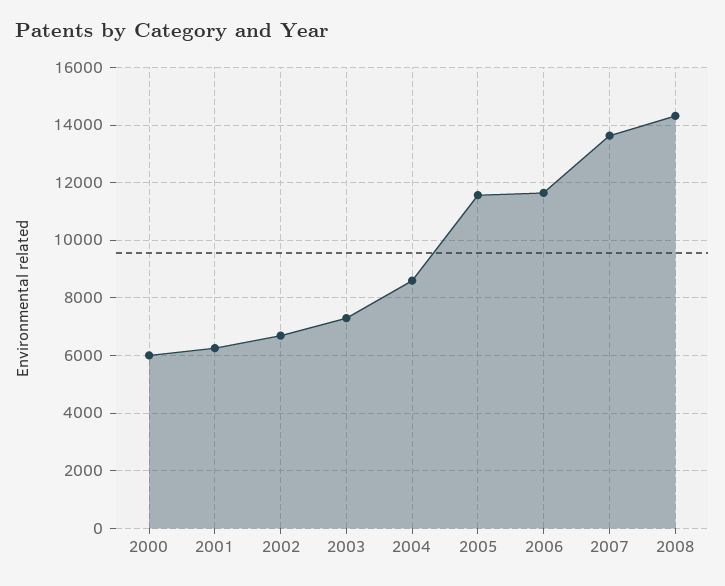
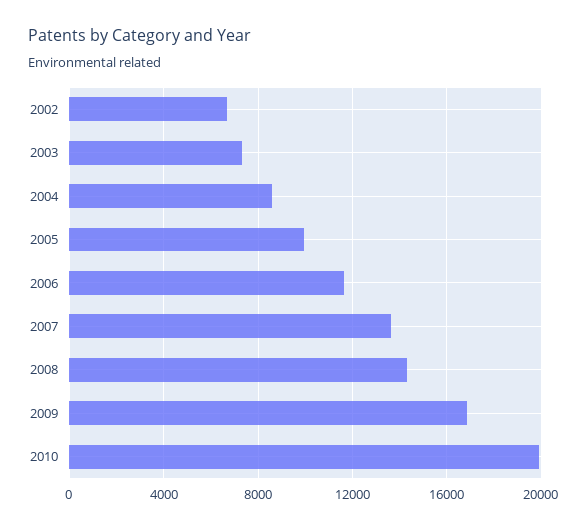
2000: 6000 -> none
2001: 6250 -> none
2005: 11500 -> 10000
2009: none -> 17000
2010: none -> 20000

